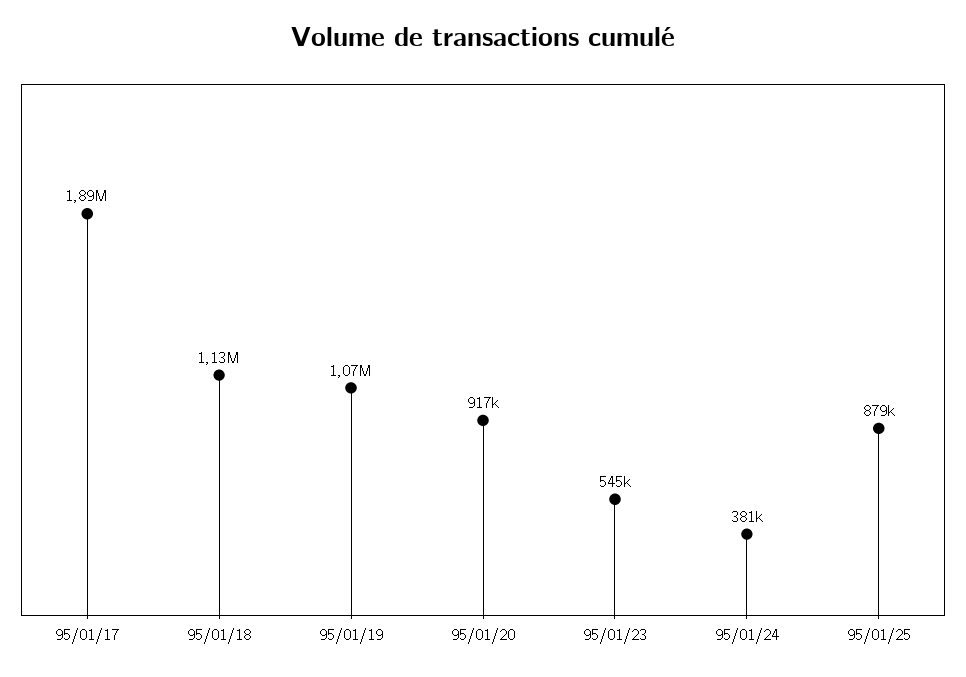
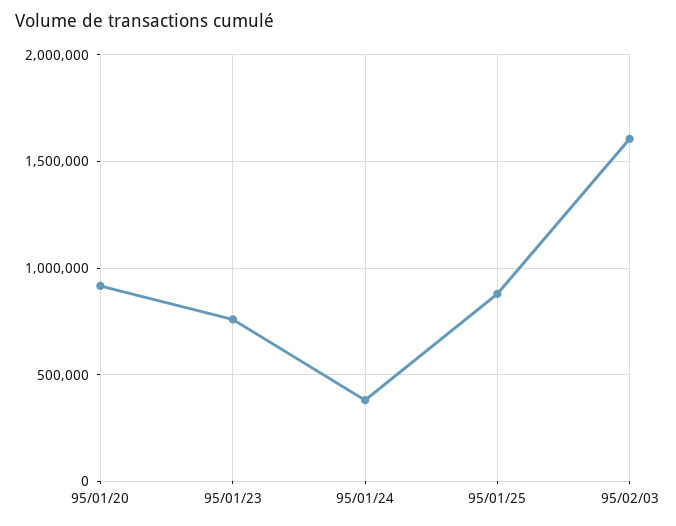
95/01/17: 1890000 -> none
95/01/18: 1130000 -> none
95/01/19: 1070000 -> none
95/01/23: 545000 -> 750000
95/02/03: none -> 1600000

